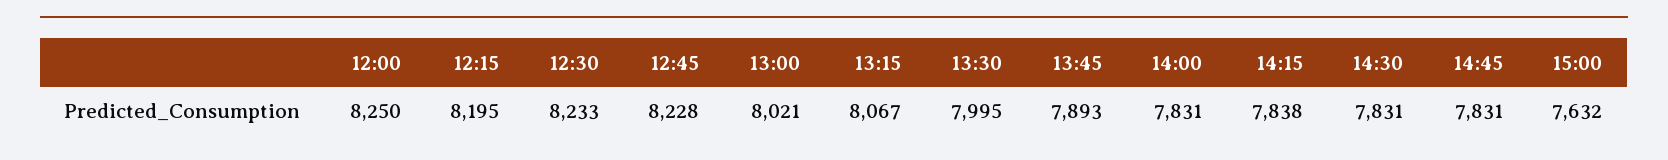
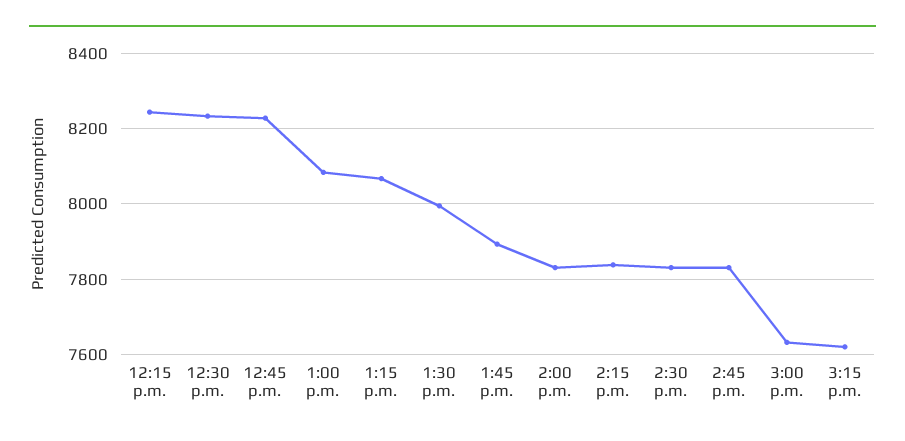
12:00: 8250 -> none
12:15: 8195 -> 8240
13:00: 8021 -> 8080
3:15 p.m.: none -> 7620

